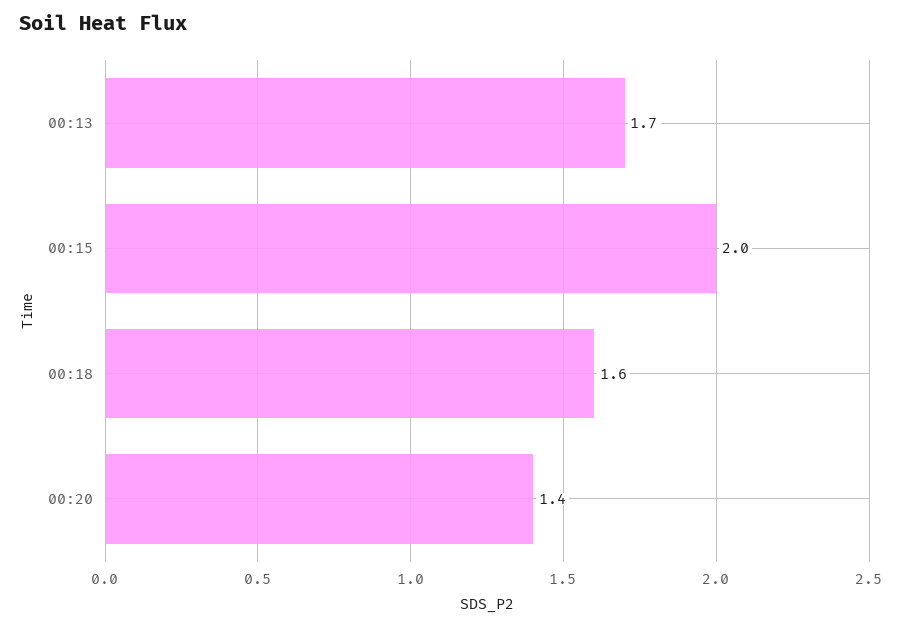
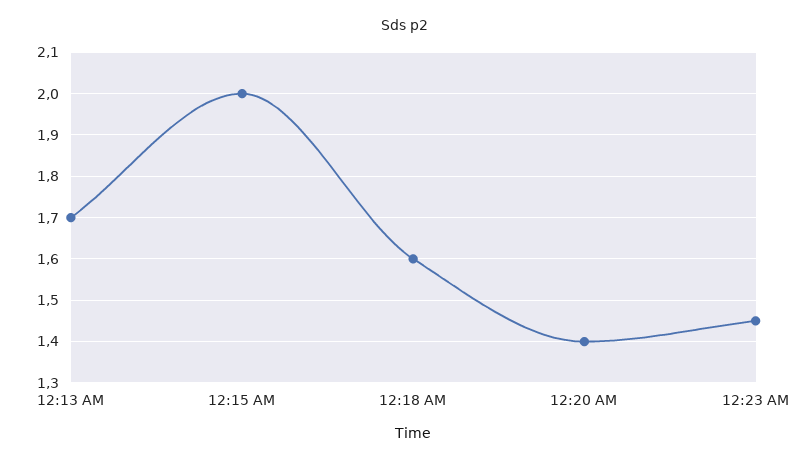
12:23 AM: none -> 1.45

